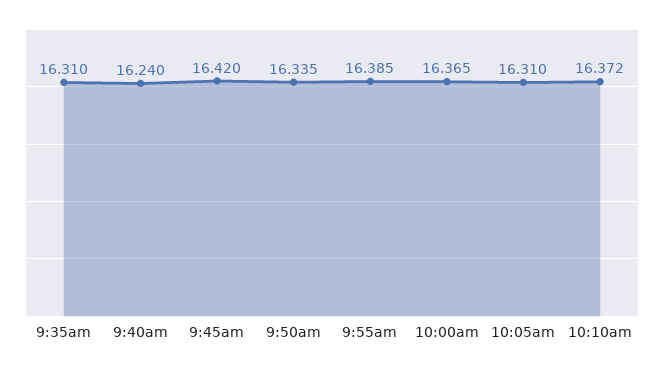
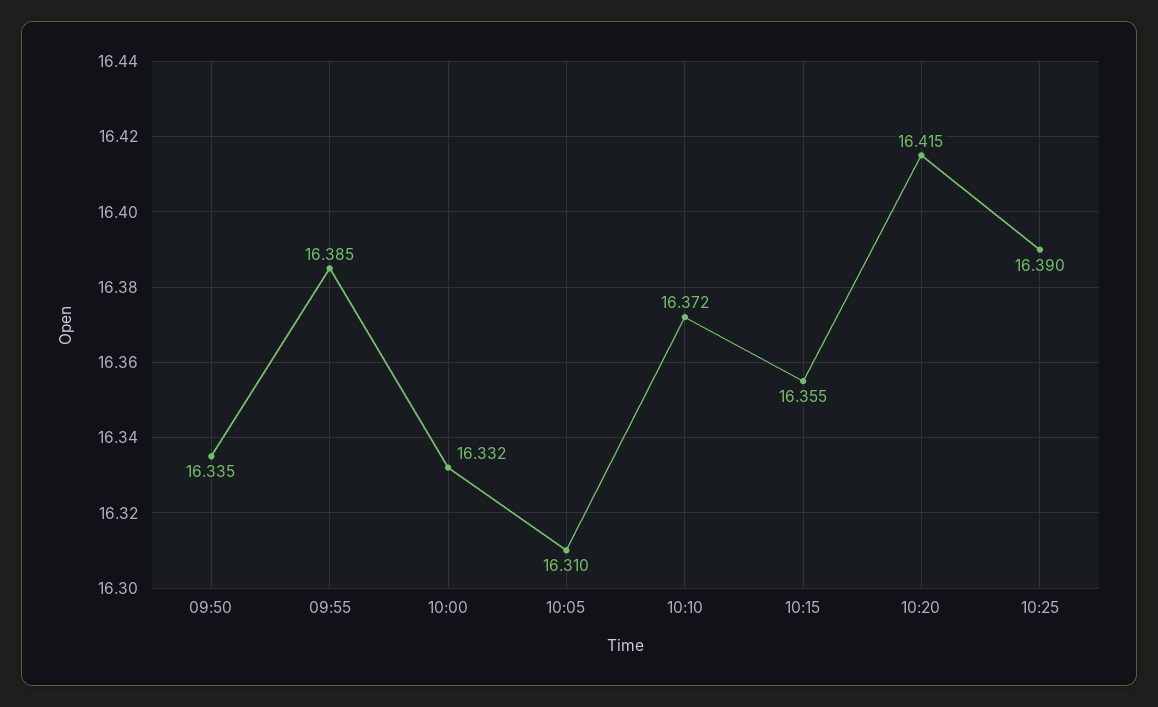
9:35am: 16.31 -> none
9:40am: 16.24 -> none
9:45am: 16.42 -> none
10:00am: 16.365 -> 16.332
10:15: none -> 16.355
10:20: none -> 16.415
10:25: none -> 16.39

